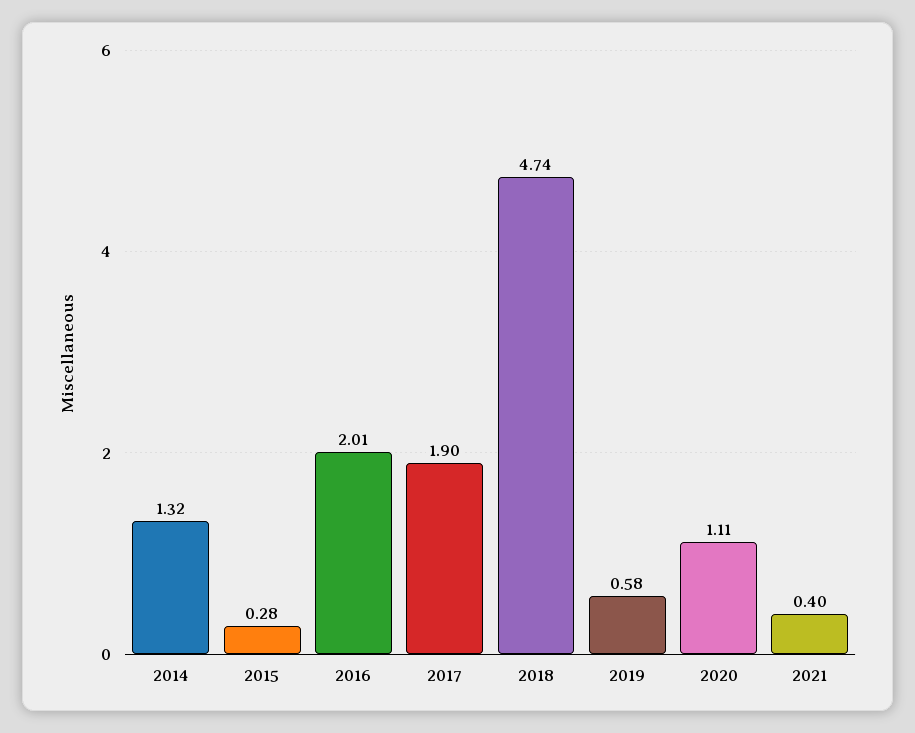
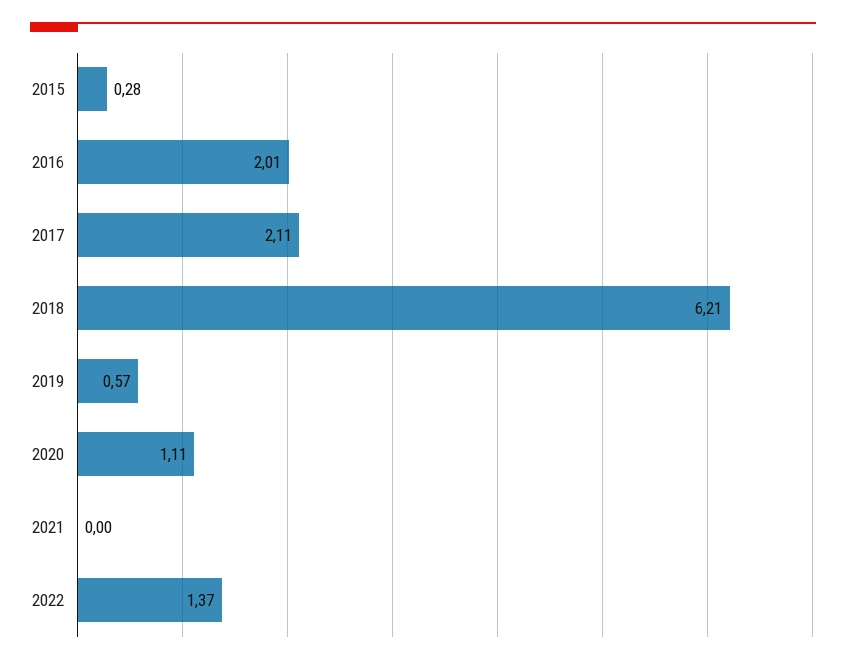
2014: 1.32 -> none
2017: 1.9 -> 2.11
2018: 4.74 -> 6.21
2019: 0.58 -> 0.57
2021: 0.4 -> 0
2022: none -> 1.37

